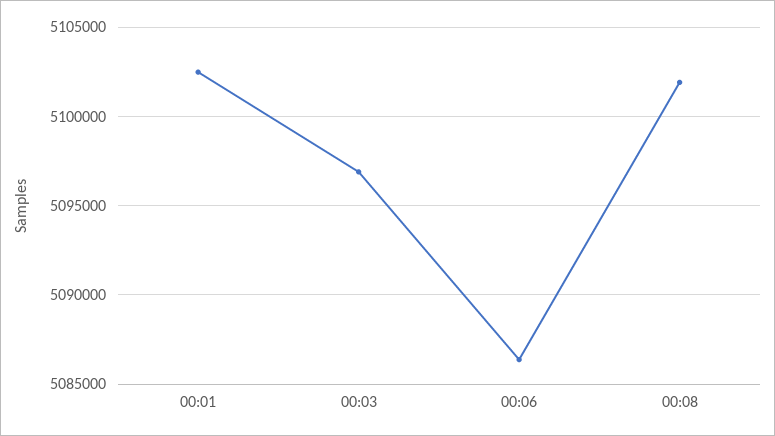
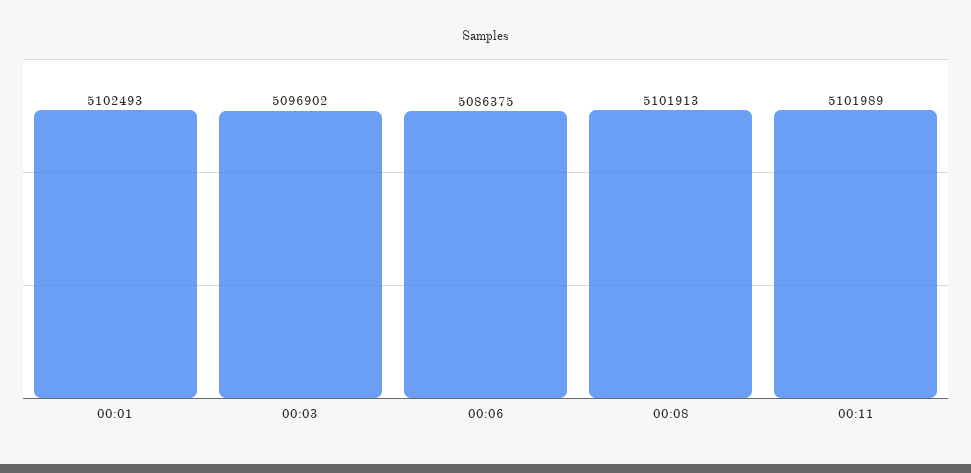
00:11: none -> 5101989

